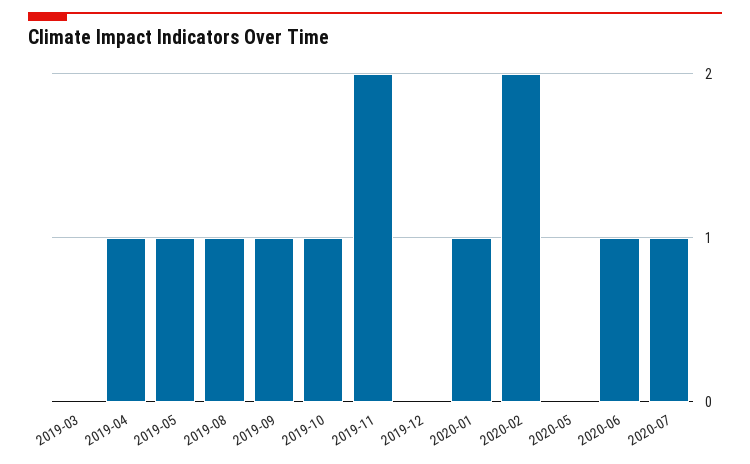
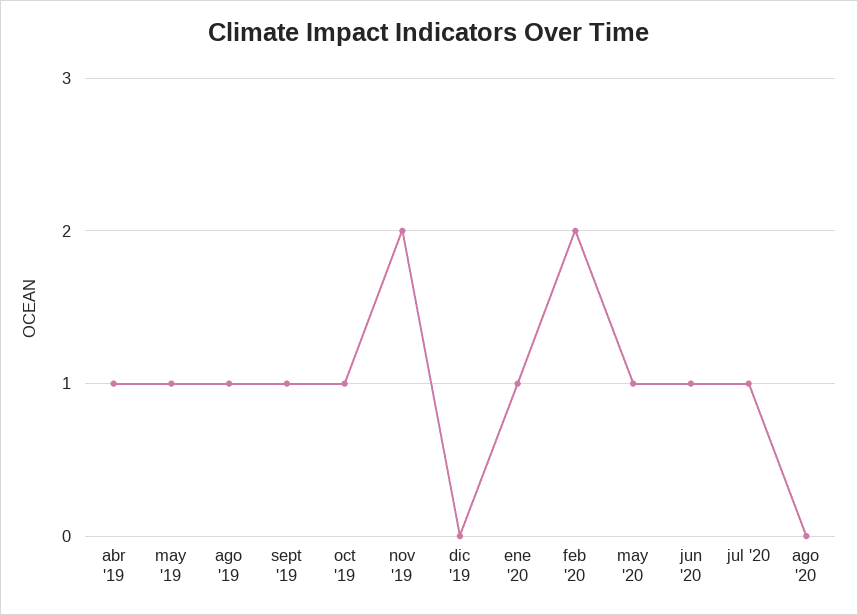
2019-03: 0 -> none
2020-05: 0 -> 1
ago '20: none -> 0

